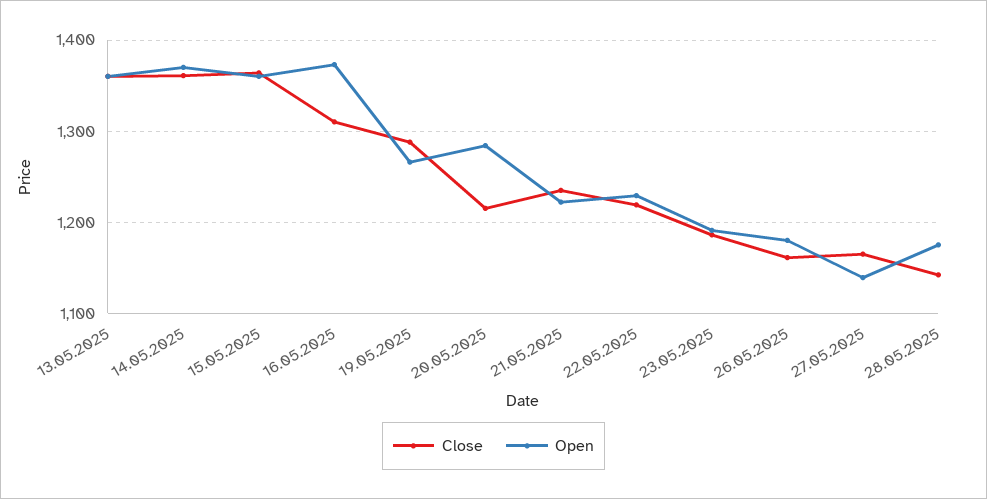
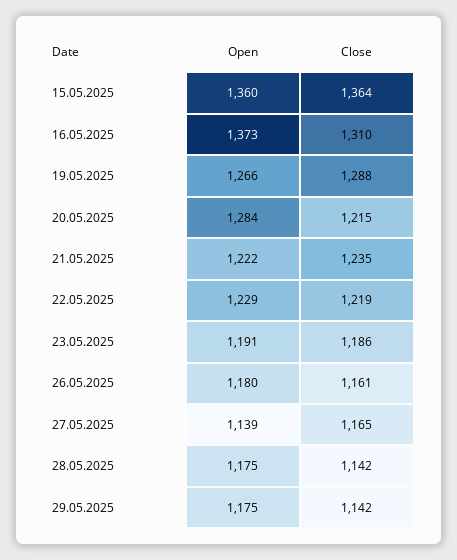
Close, 13.05.2025: 1360 -> none
Open, 13.05.2025: 1360 -> none
Close, 14.05.2025: 1360 -> none
Open, 14.05.2025: 1370 -> none
Open, 29.05.2025: none -> 1175
Close, 29.05.2025: none -> 1142

